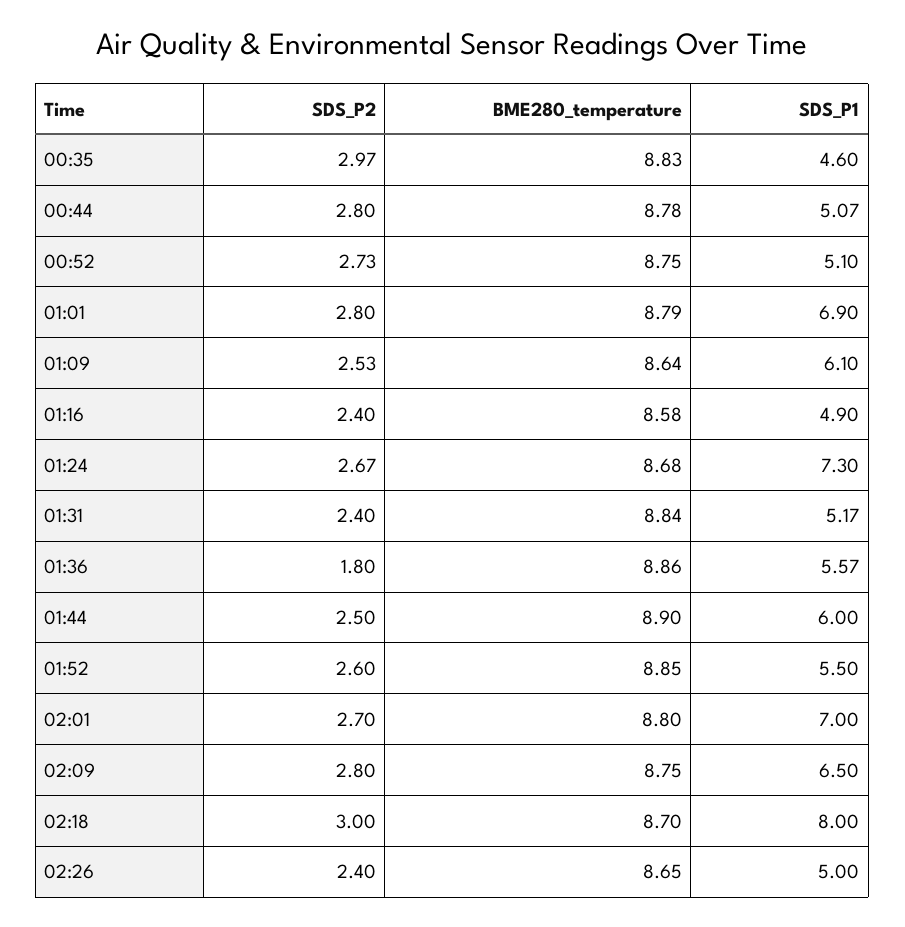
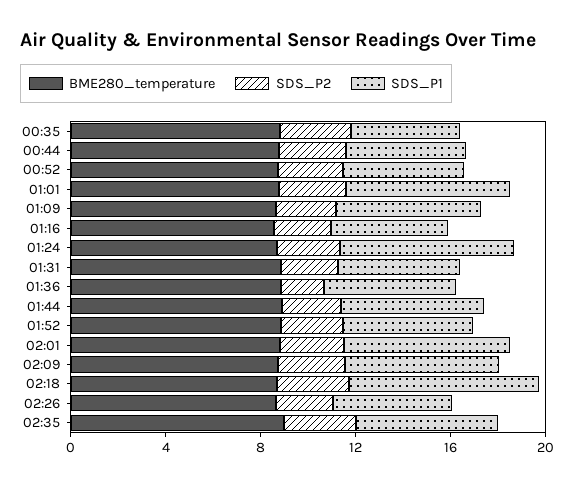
BME280_temperature, 02:35: none -> 9
SDS_P2, 02:35: none -> 3
SDS_P1, 02:35: none -> 6

